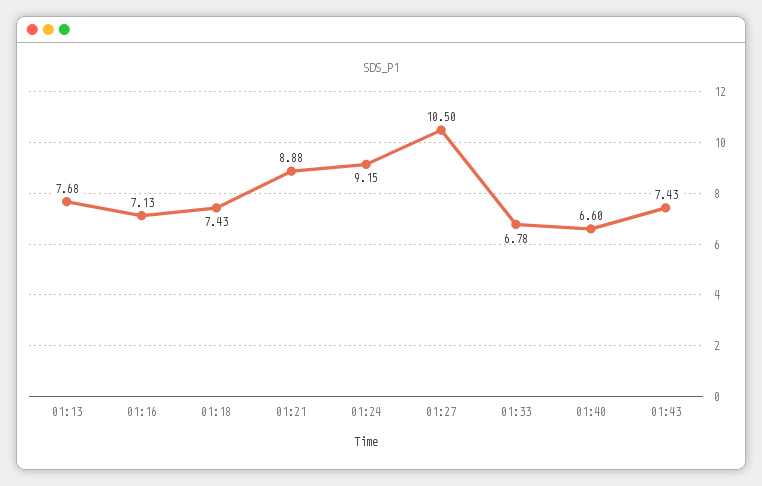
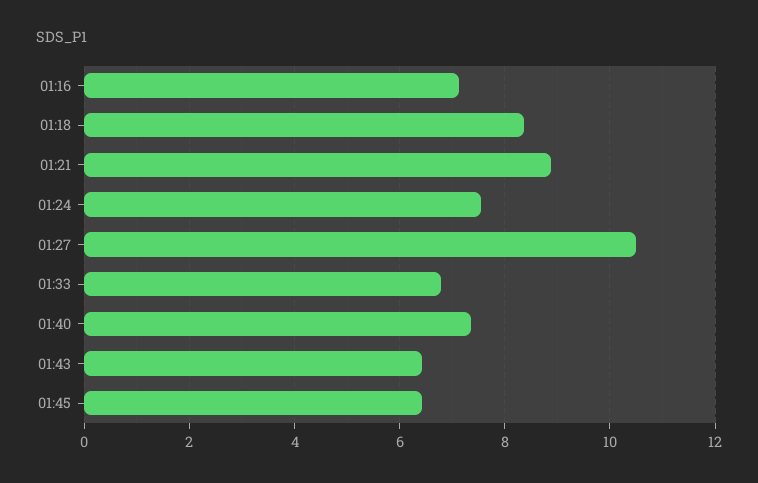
01:13: 7.68 -> none
01:18: 7.43 -> 8.4
01:24: 9.15 -> 7.6
01:40: 6.6 -> 7.4
01:43: 7.43 -> 6.4
01:45: none -> 6.4

